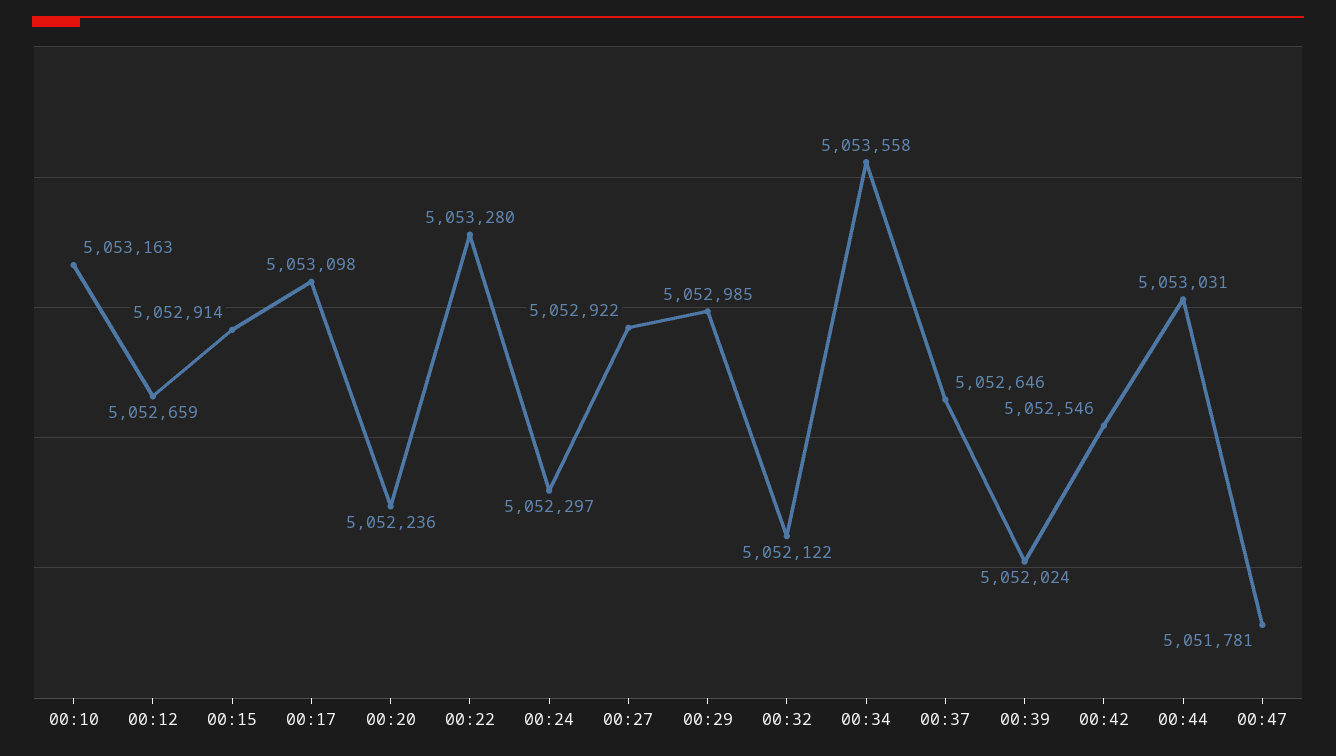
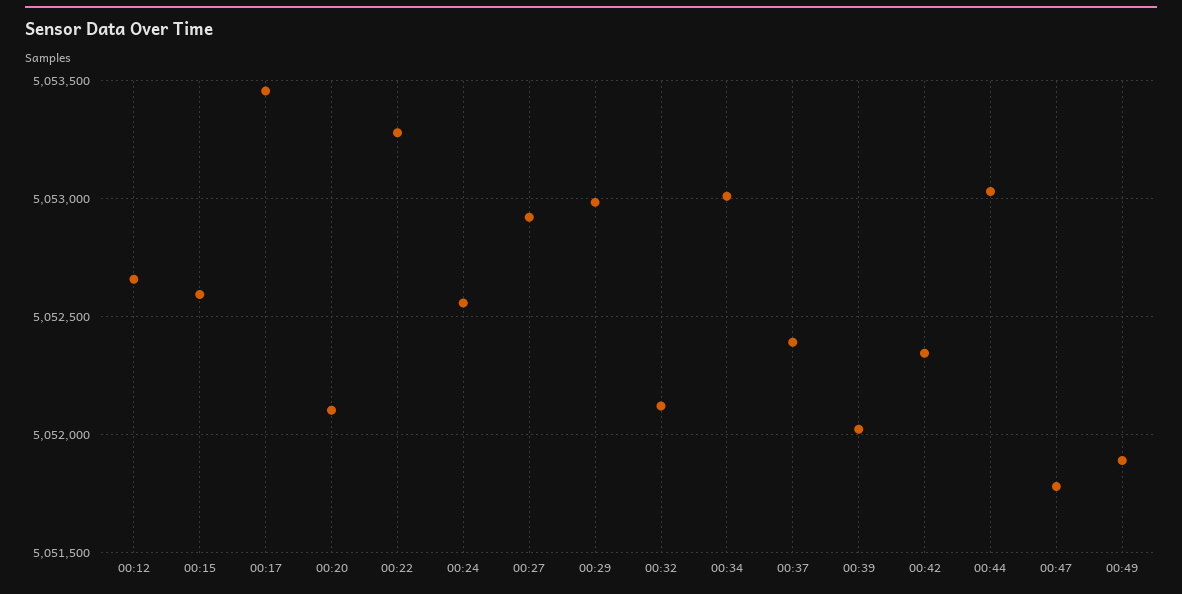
00:10: 5053163 -> none
00:15: 5052914 -> 5052600
00:17: 5053098 -> 5053450
00:20: 5052236 -> 5052100
00:24: 5052297 -> 5052550
00:34: 5053558 -> 5053000
00:37: 5052646 -> 5052400
00:42: 5052546 -> 5052350
00:49: none -> 5051900

